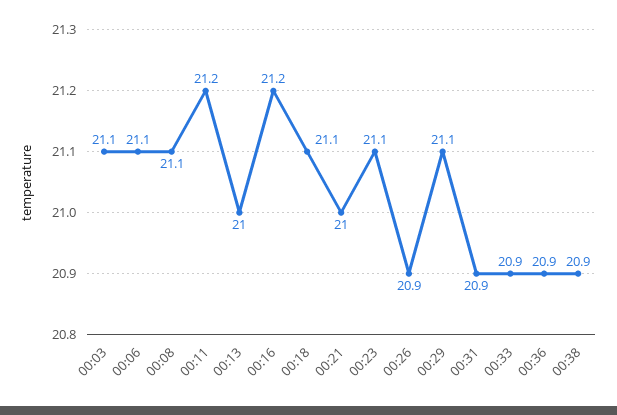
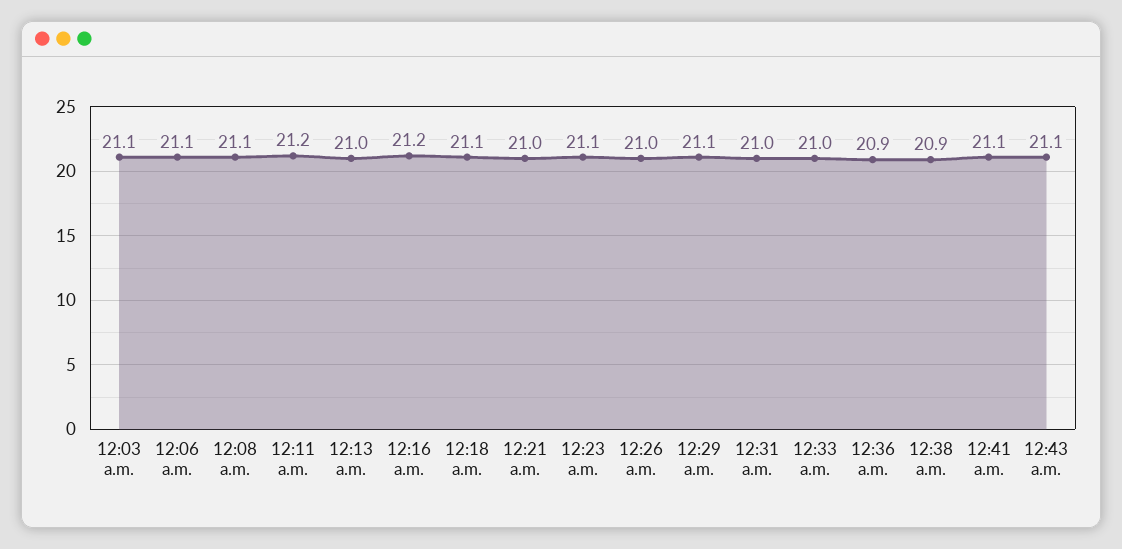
00:26: 20.9 -> 21
00:31: 20.9 -> 21
00:33: 20.9 -> 21
12:41 a.m.: none -> 21.1
12:43 a.m.: none -> 21.1

